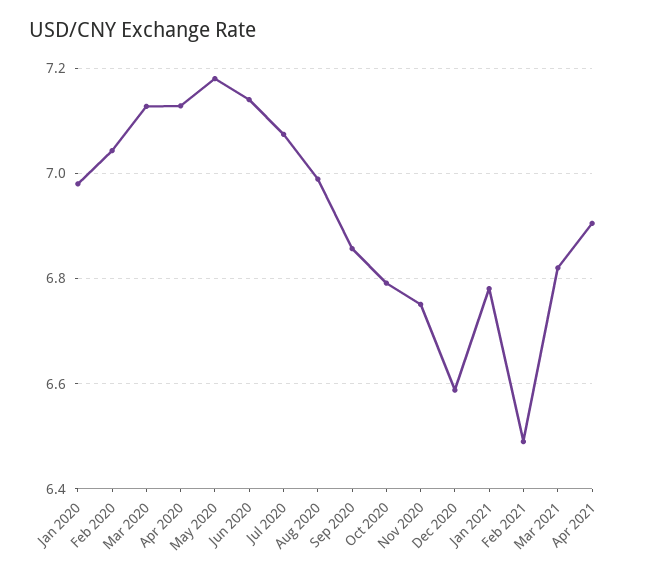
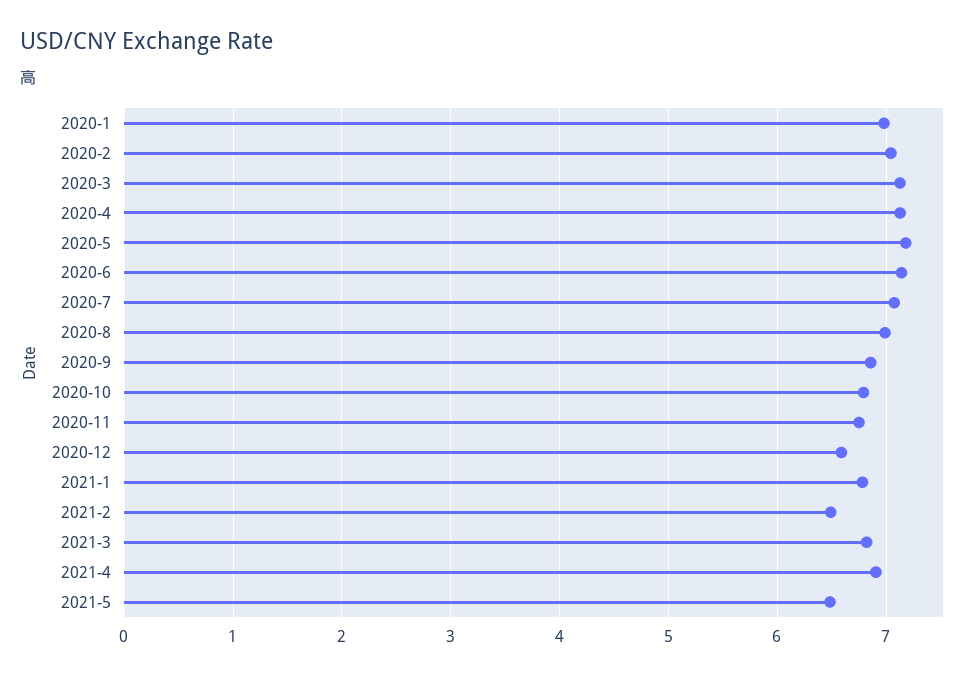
2021-5: none -> 6.5

